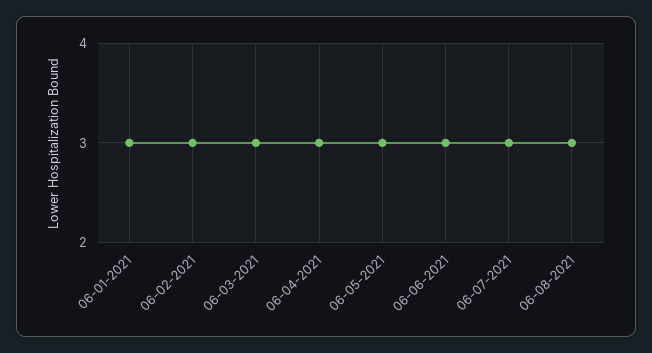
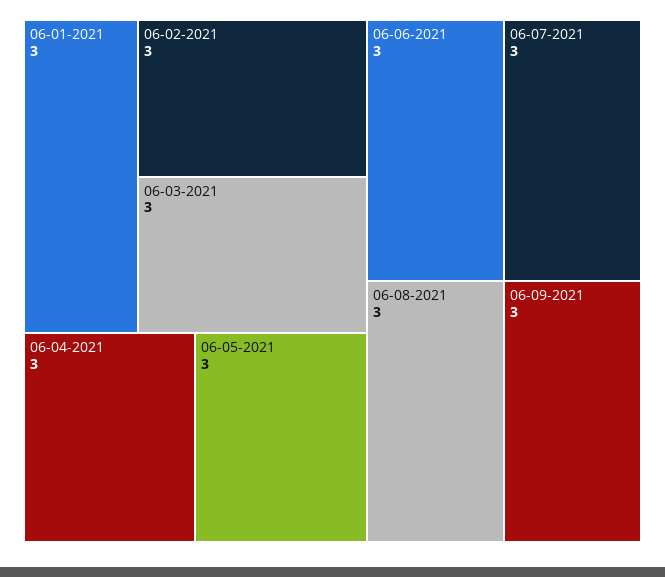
06-09-2021: none -> 3

